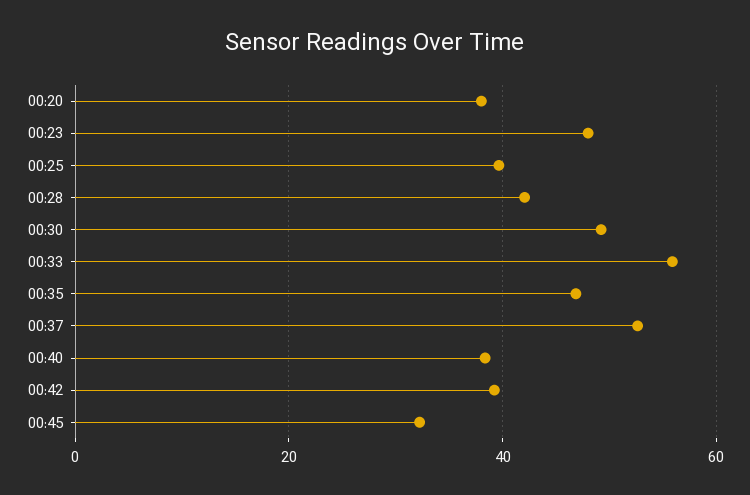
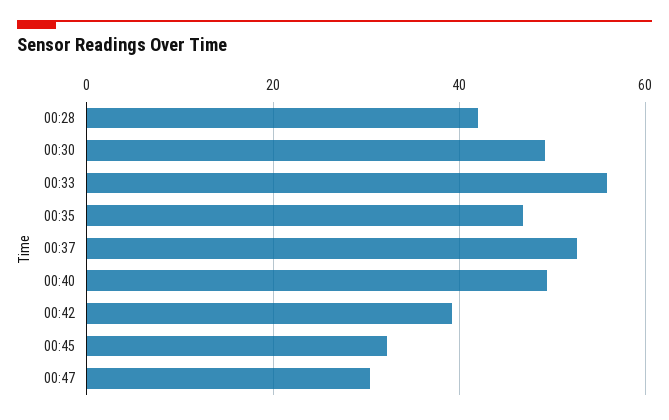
00:20: 38 -> none
00:23: 48 -> none
00:25: 40 -> none
00:40: 38 -> 50
00:47: none -> 30

